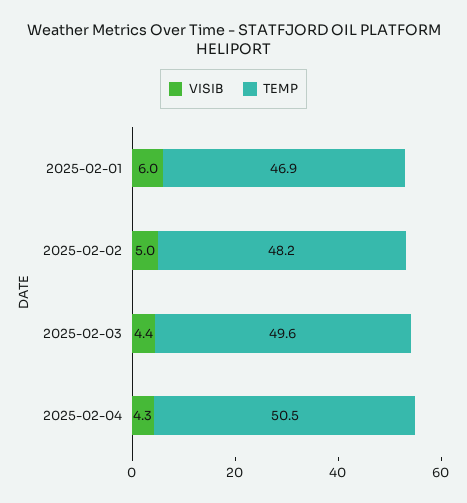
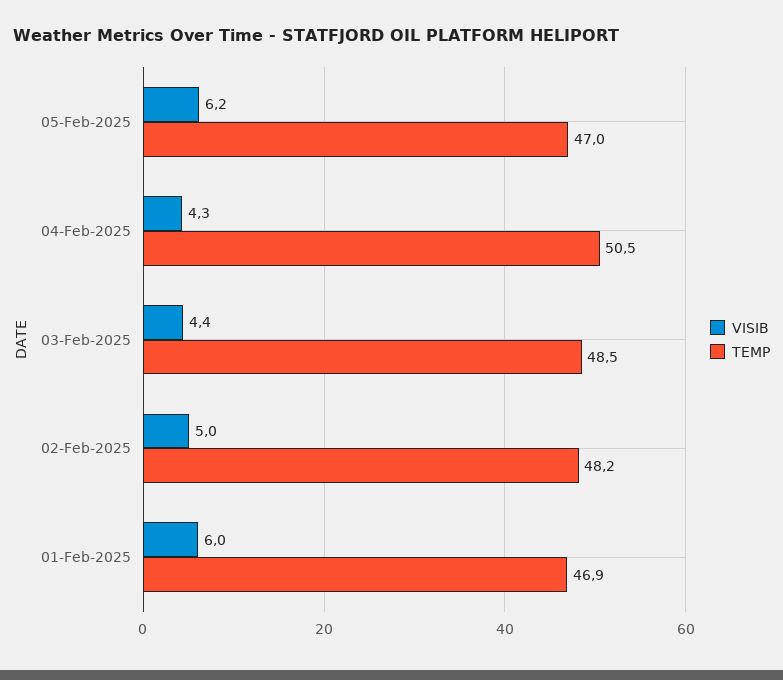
TEMP, 2025-02-03: 49.6 -> 48.5
VISIB, 05-Feb-2025: none -> 6.2
TEMP, 05-Feb-2025: none -> 47

